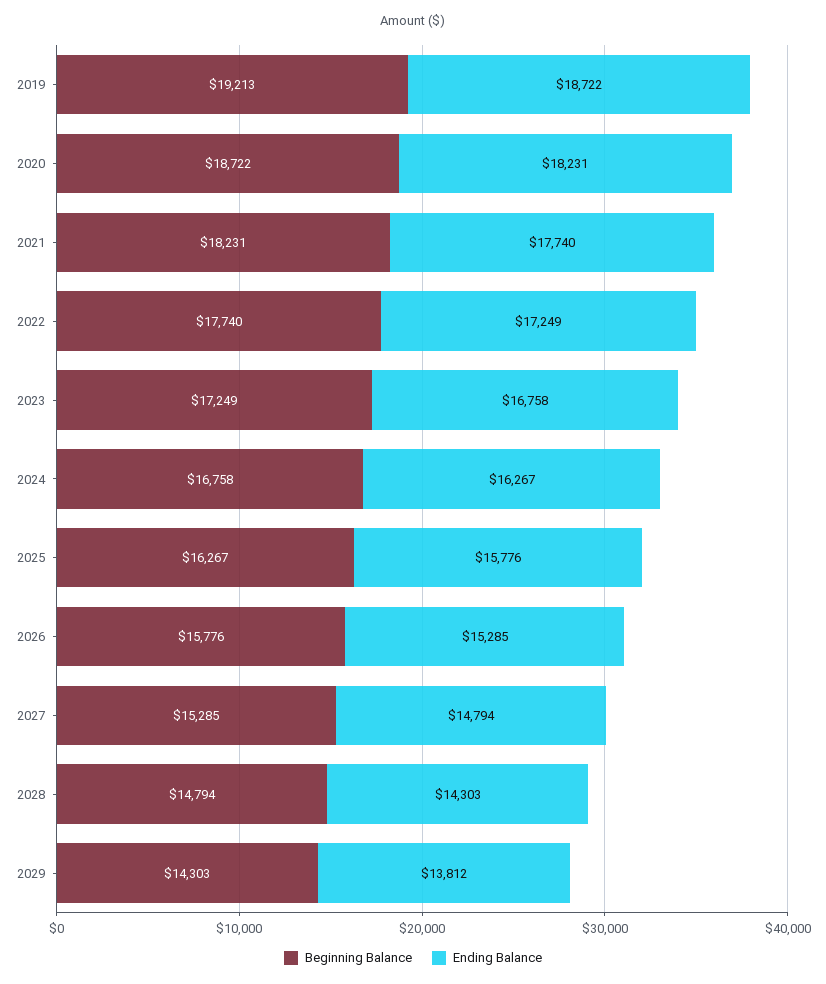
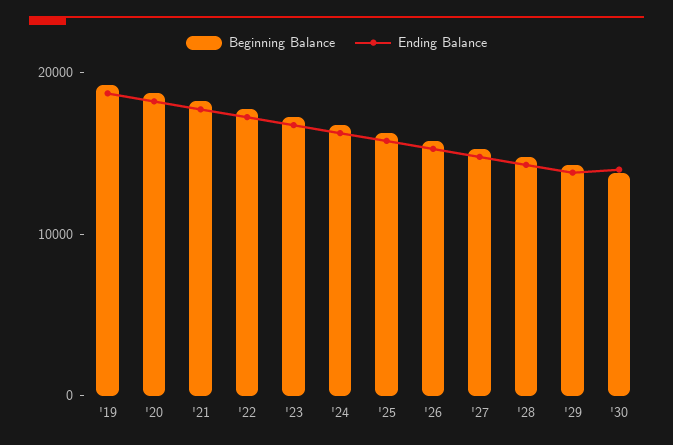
Beginning Balance, '30: none -> 14000
Ending Balance, '30: none -> 14000

